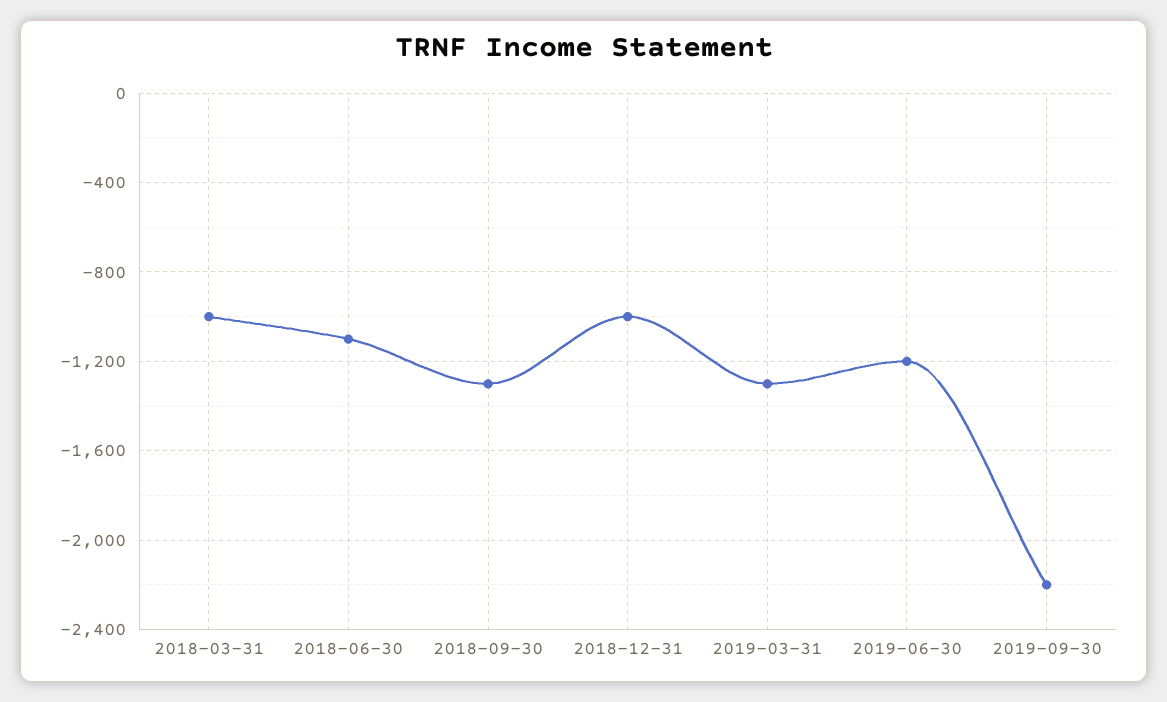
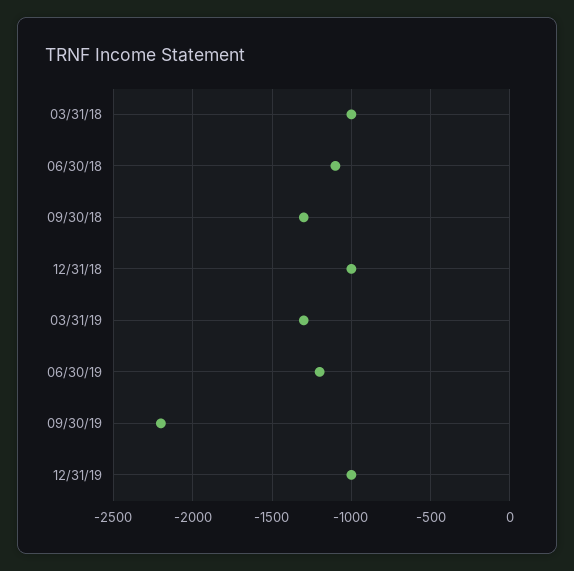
12/31/19: none -> -1000

